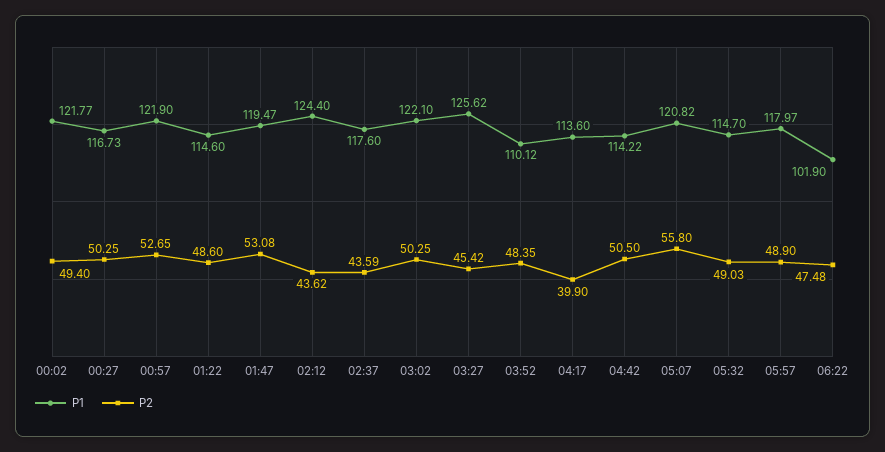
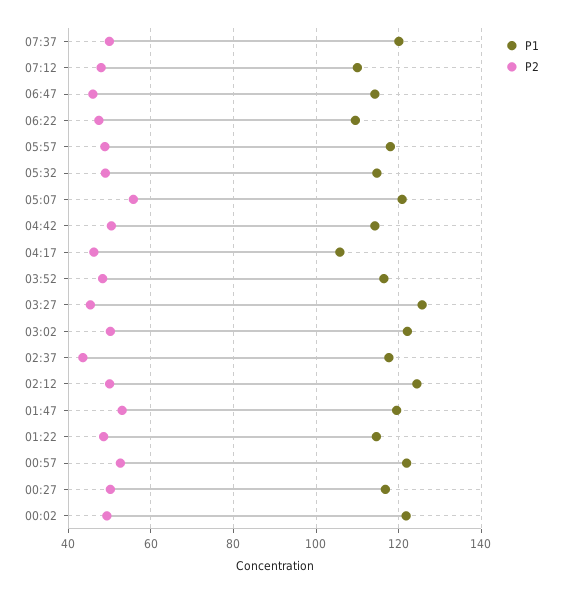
P2, 02:12: 43.62 -> 50
P1, 03:52: 110.12 -> 116
P1, 04:17: 113.6 -> 106
P2, 04:17: 39.9 -> 46
P1, 06:22: 101.9 -> 110
P1, 07:37: none -> 120
P2, 07:37: none -> 50
P1, 07:12: none -> 110
P2, 07:12: none -> 48
P1, 06:47: none -> 114
P2, 06:47: none -> 46

